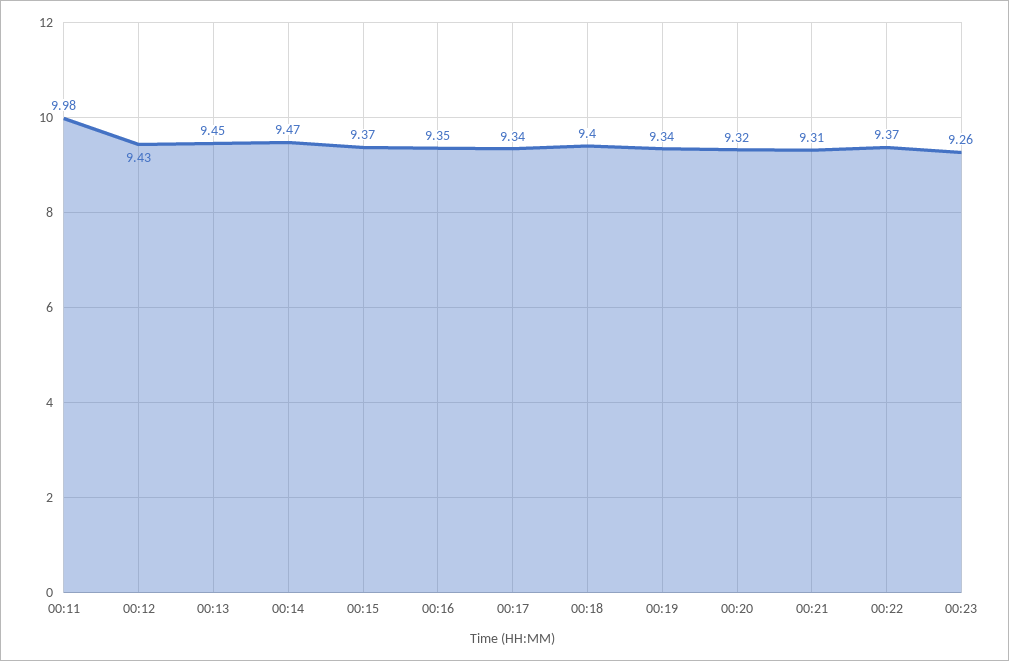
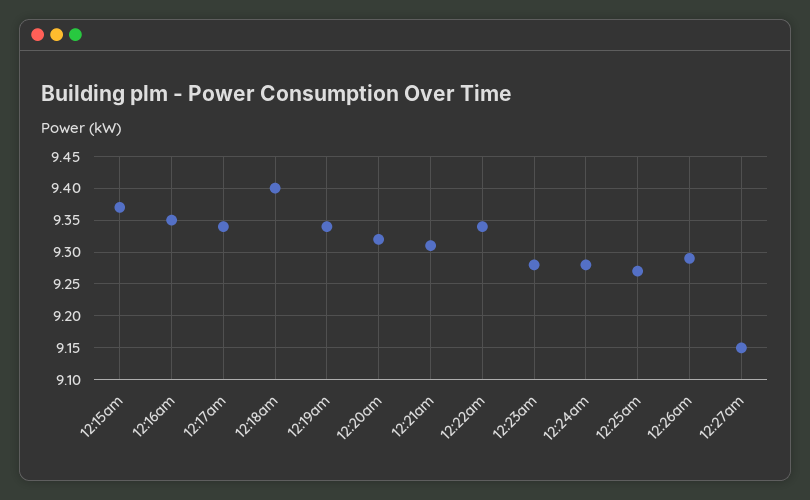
00:11: 9.98 -> none
00:12: 9.43 -> none
00:13: 9.45 -> none
00:14: 9.47 -> none
00:22: 9.37 -> 9.34
00:23: 9.26 -> 9.28
12:24am: none -> 9.28
12:25am: none -> 9.27
12:26am: none -> 9.29
12:27am: none -> 9.15

